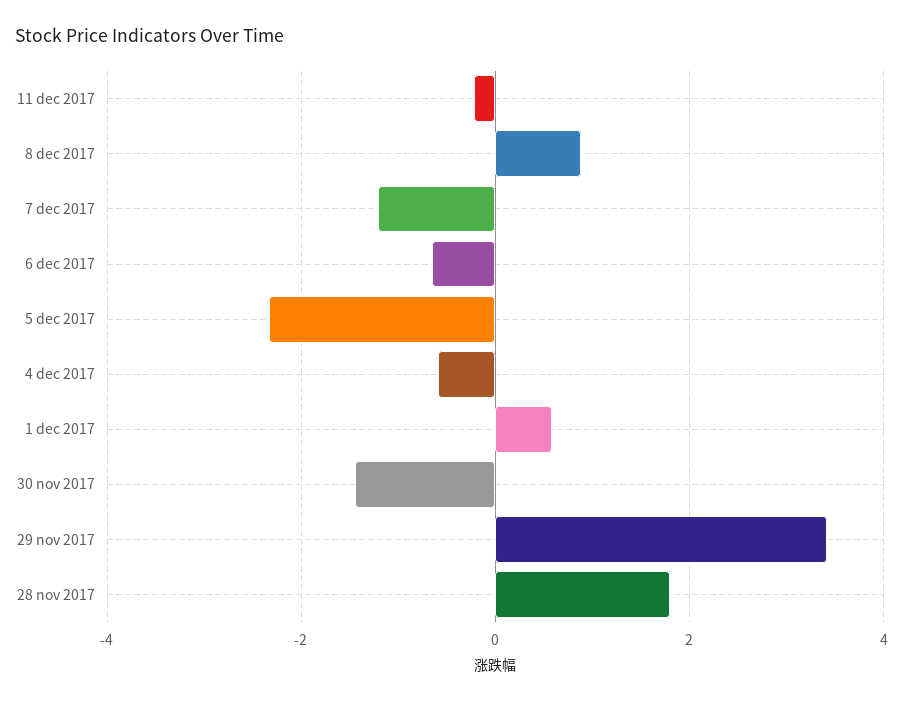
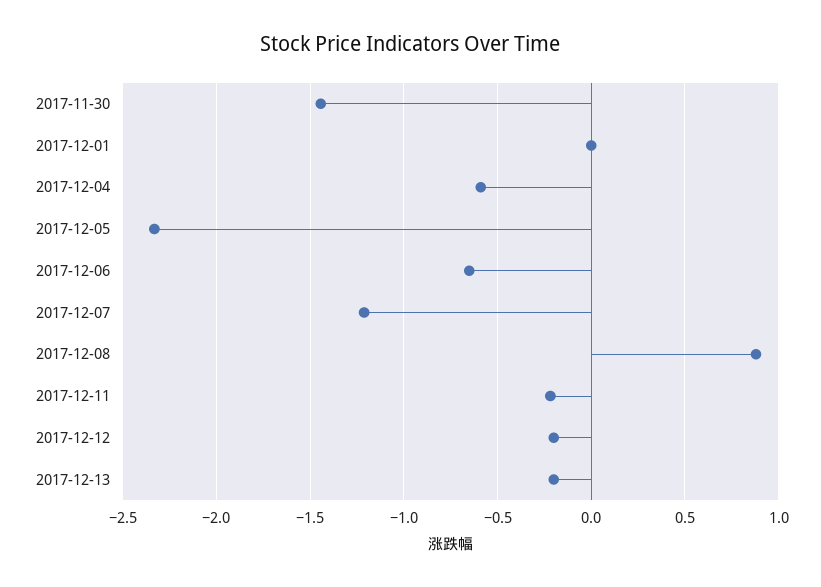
1 dec 2017: 0.6 -> 0
29 nov 2017: 3.4 -> none
28 nov 2017: 1.8 -> none
2017-12-12: none -> -0.2
2017-12-13: none -> -0.2

